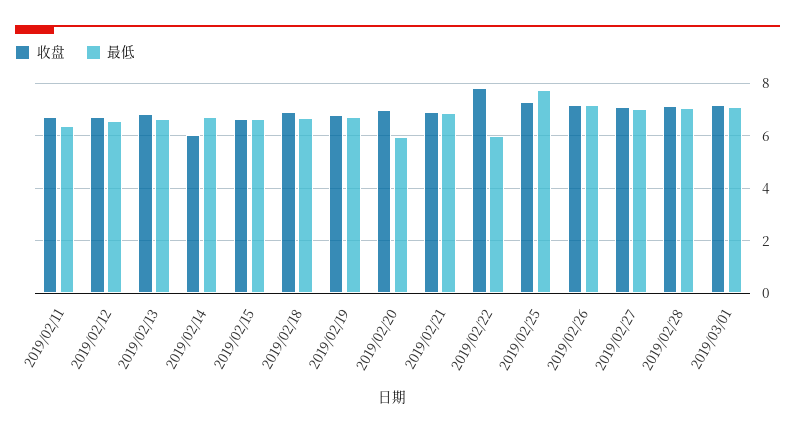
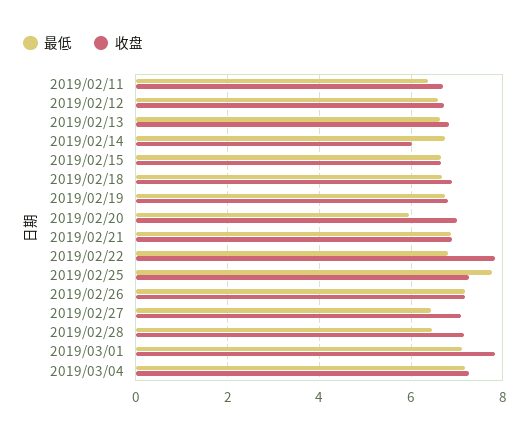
最低, 2019/02/22: 6 -> 6.8
最低, 2019/02/27: 7 -> 6.4
最低, 2019/02/28: 7 -> 6.4
收盘, 2019/03/01: 7.25 -> 7.8
最低, 2019/03/04: none -> 7.2
收盘, 2019/03/04: none -> 7.2

